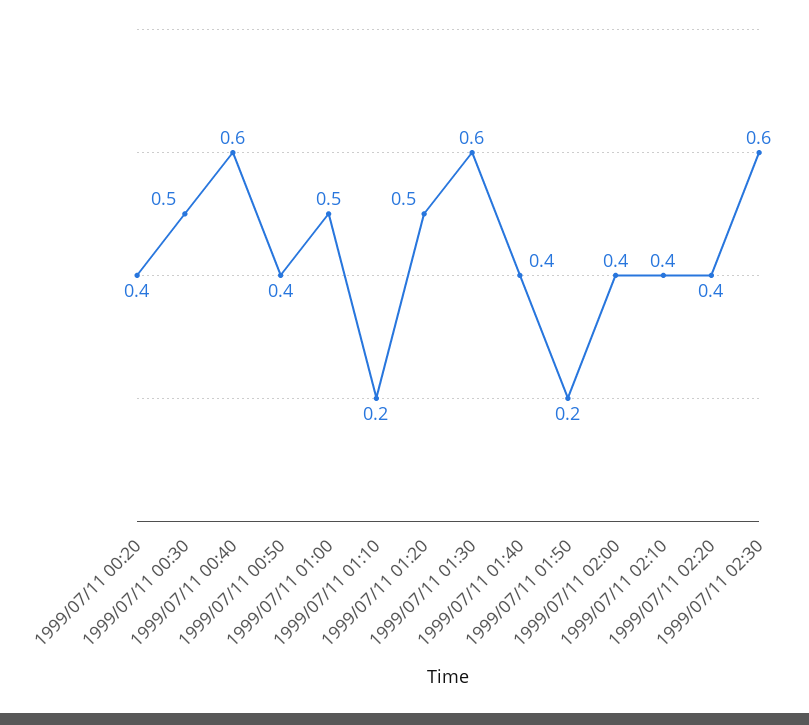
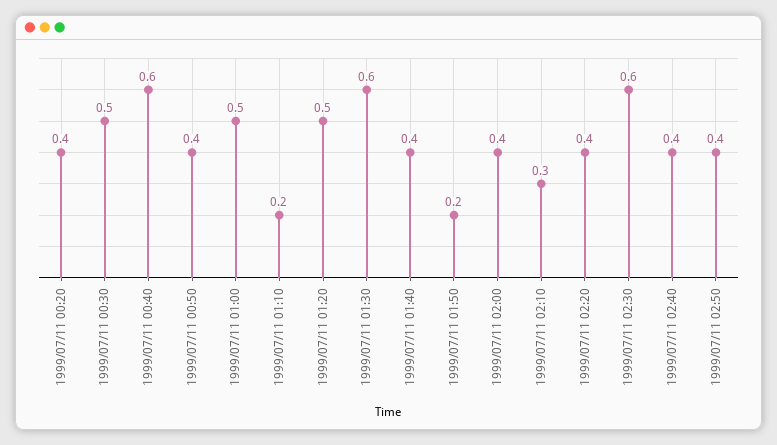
1999/07/11 02:10: 0.4 -> 0.3
1999/07/11 02:40: none -> 0.4
1999/07/11 02:50: none -> 0.4

